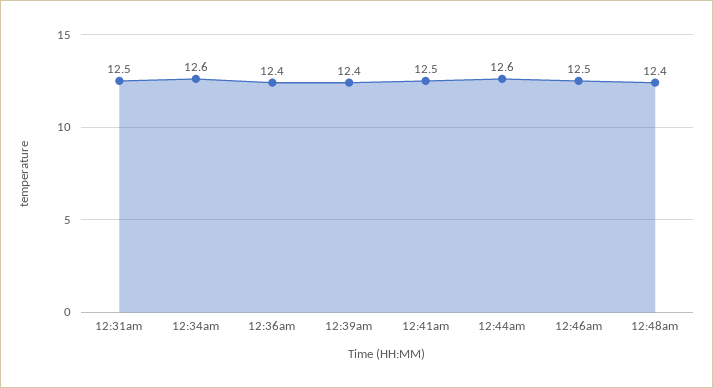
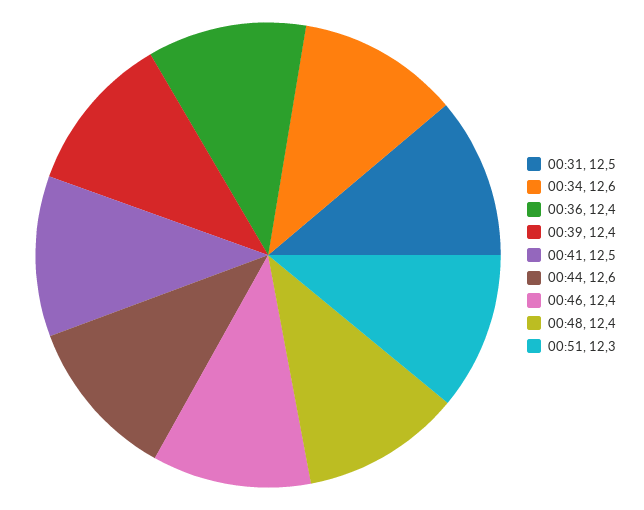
12:46am: 12.5 -> 12.4
00:51: none -> 12.3

